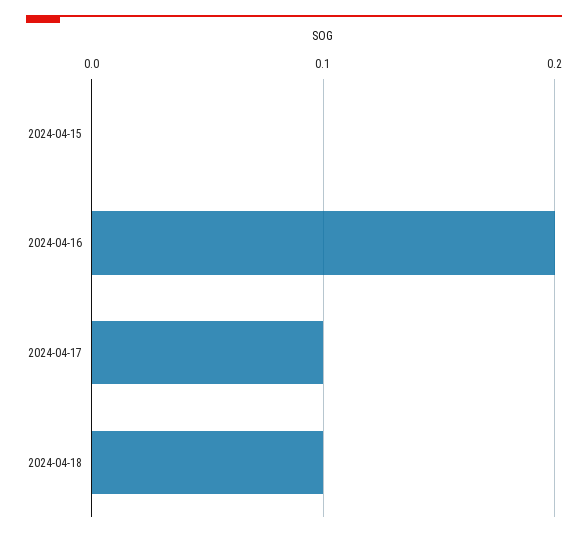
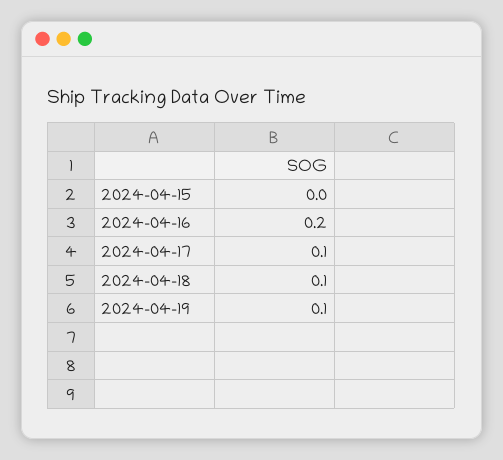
2024-04-19: none -> 0.1

